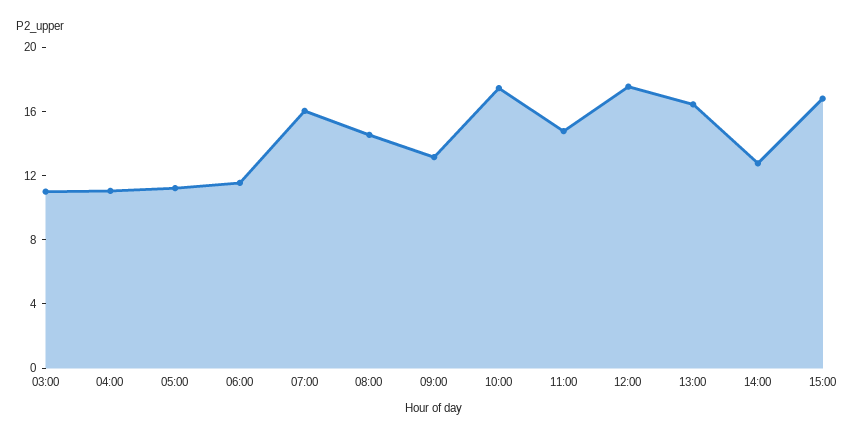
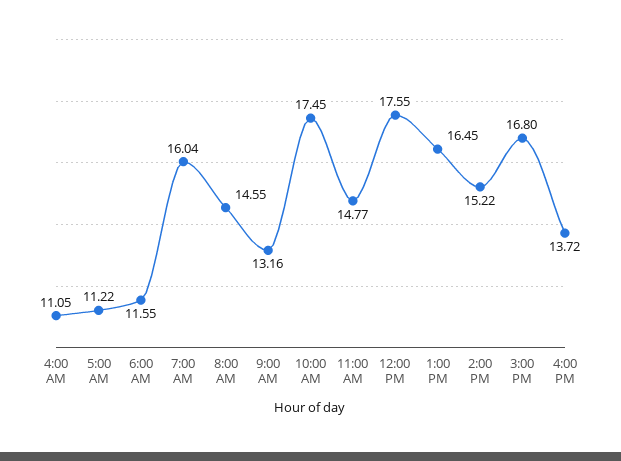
03:00: 11 -> none
14:00: 13 -> 15.22
4:00 PM: none -> 13.72

